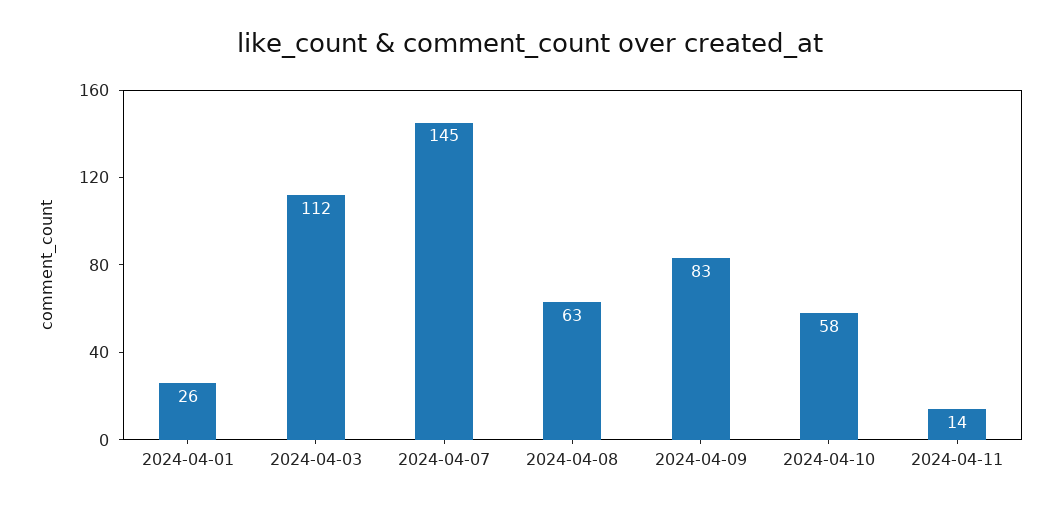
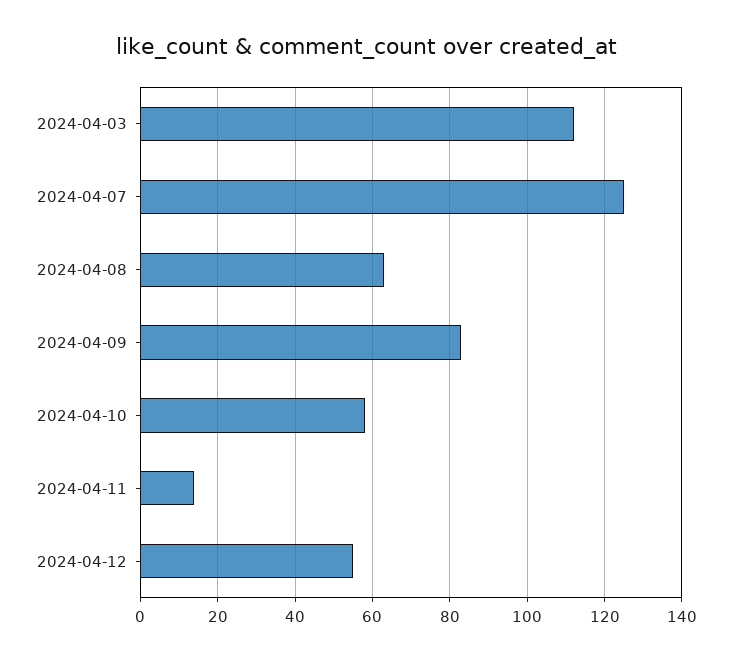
2024-04-01: 26 -> none
2024-04-07: 145 -> 125
2024-04-12: none -> 55

